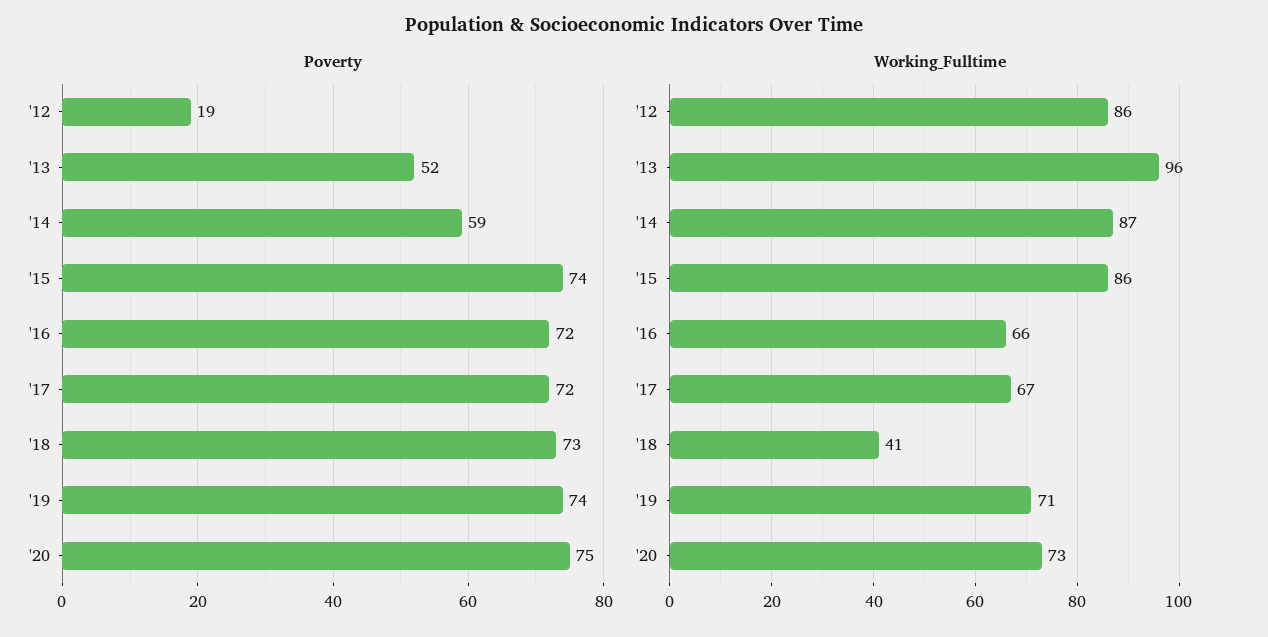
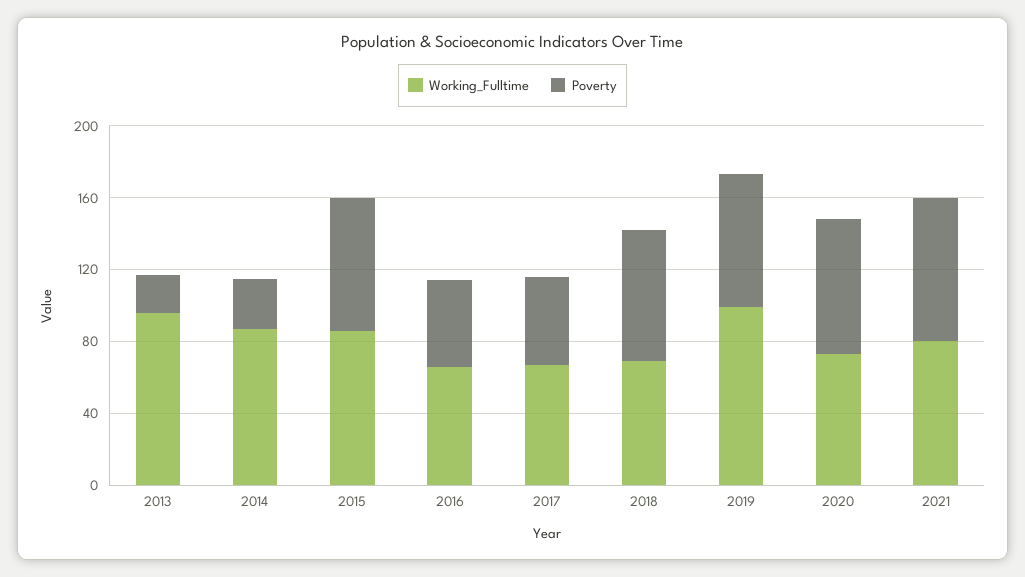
Poverty, '12: 19 -> none
Poverty, '13: 52 -> 20
Poverty, '14: 59 -> 30
Poverty, '16: 72 -> 50
Poverty, '17: 72 -> 50
Working_Fulltime, '12: 86 -> none
Working_Fulltime, '18: 41 -> 70
Working_Fulltime, '19: 71 -> 100
Working_Fulltime, 2021: none -> 80
Poverty, 2021: none -> 80

